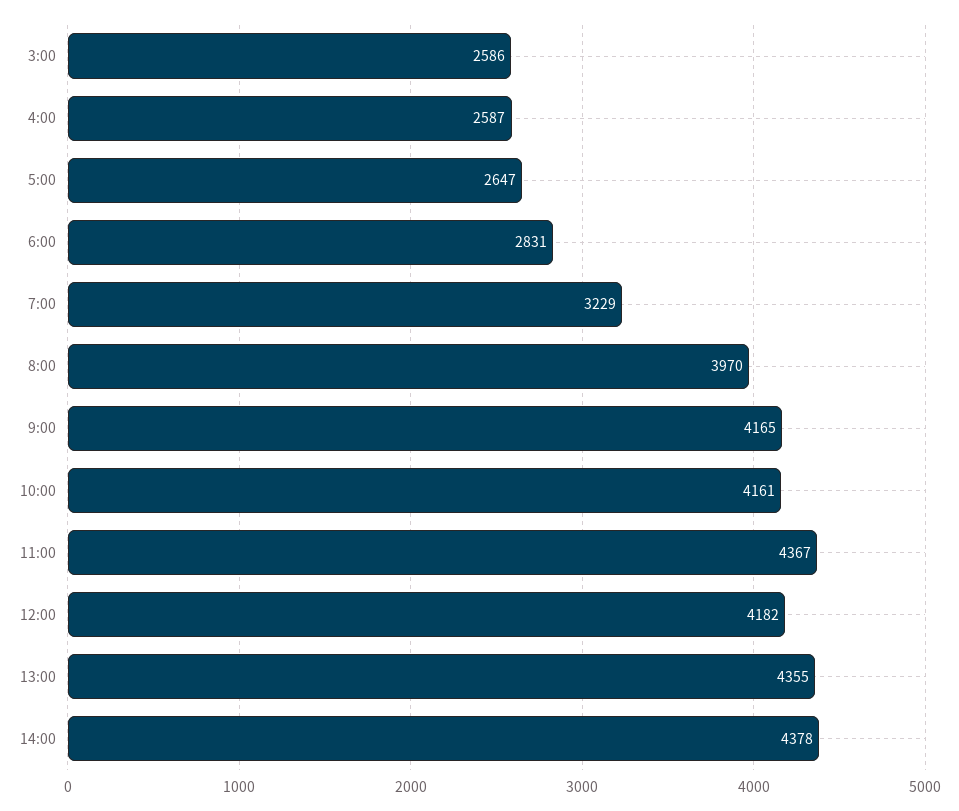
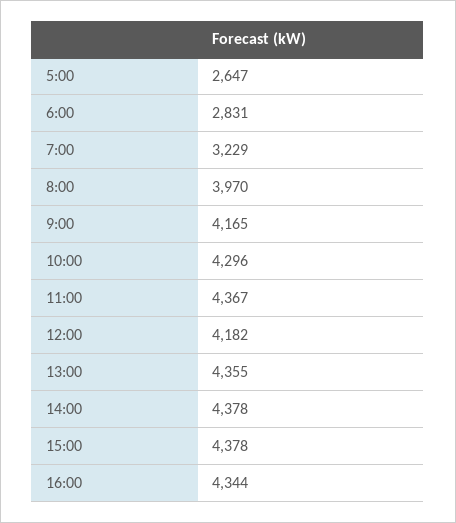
3:00: 2586 -> none
4:00: 2587 -> none
10:00: 4161 -> 4296
15:00: none -> 4378
16:00: none -> 4344

